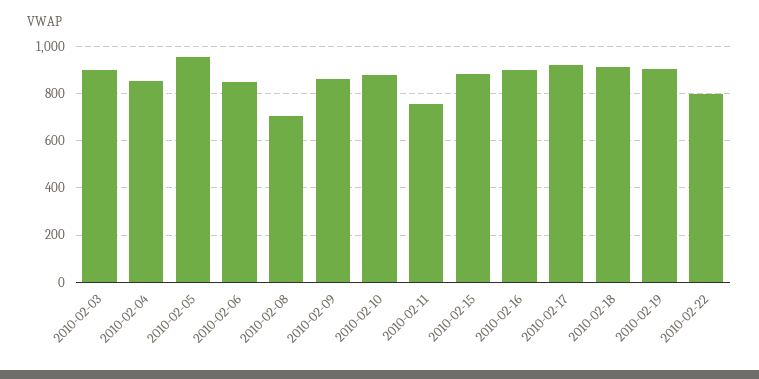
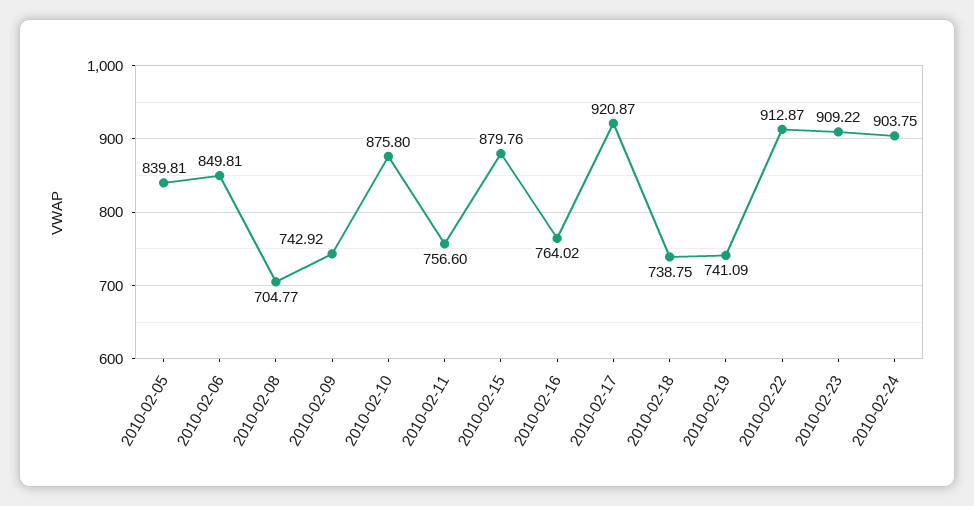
2010-02-03: 900 -> none
2010-02-04: 850 -> none
2010-02-05: 950 -> 839.81
2010-02-09: 850 -> 742.92
2010-02-16: 900 -> 764.02
2010-02-18: 900 -> 738.75
2010-02-19: 900 -> 741.09
2010-02-22: 800 -> 912.87
2010-02-23: none -> 909.22
2010-02-24: none -> 903.75

